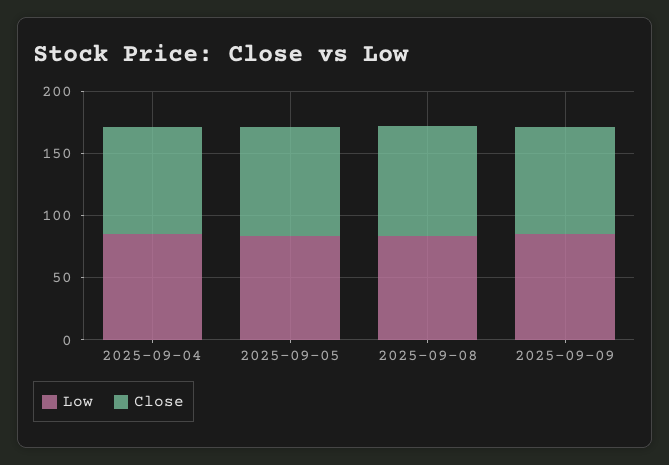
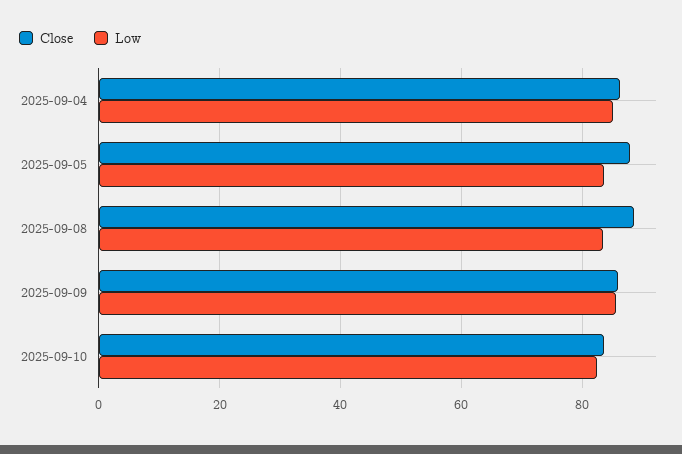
Close, 2025-09-10: none -> 84
Low, 2025-09-10: none -> 82

